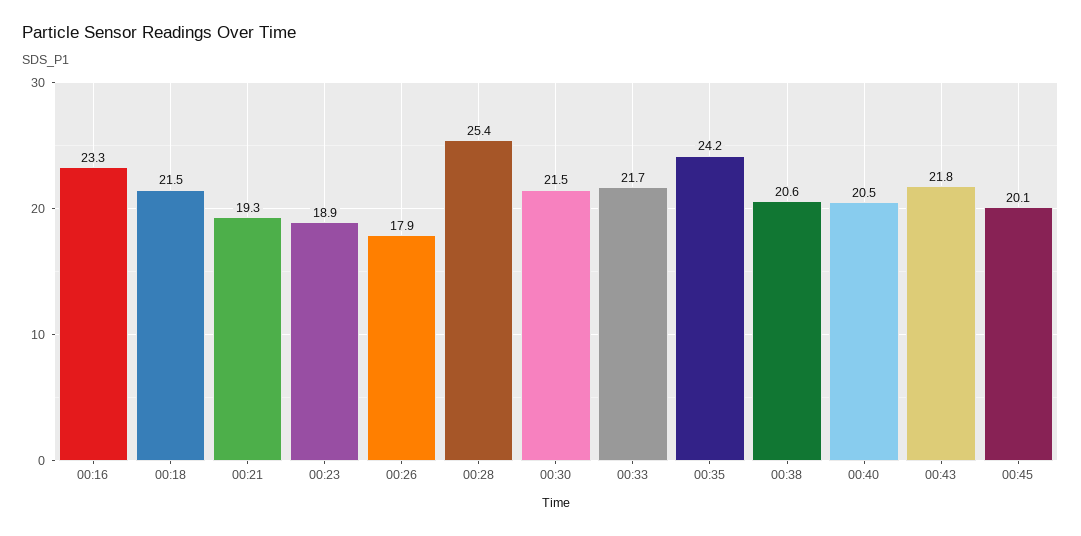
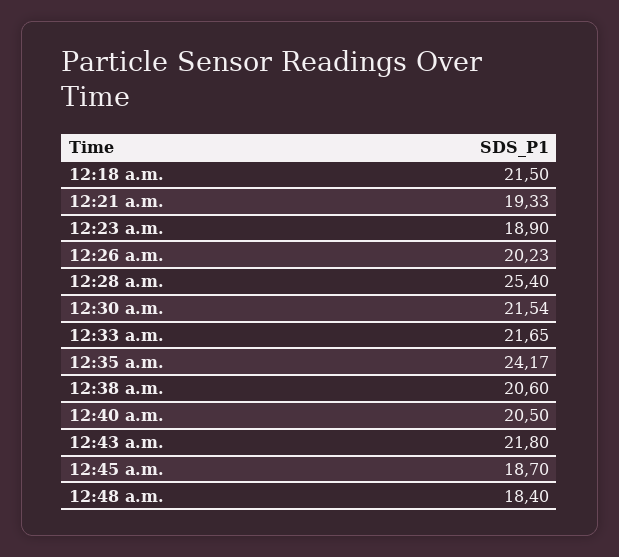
00:16: 23.3 -> none
00:26: 17.9 -> 20.23
00:45: 20.1 -> 18.7
12:48 a.m.: none -> 18.4

